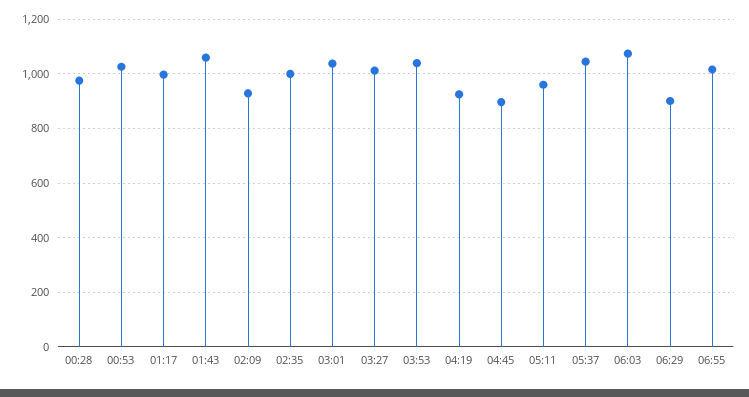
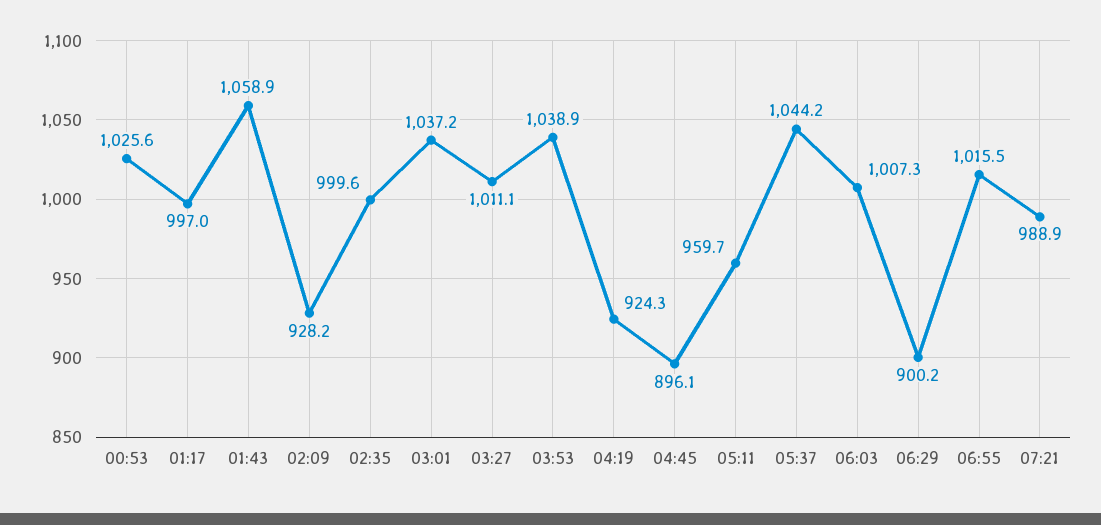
00:28: 975 -> none
06:03: 1075 -> 1007.3
07:21: none -> 988.9

